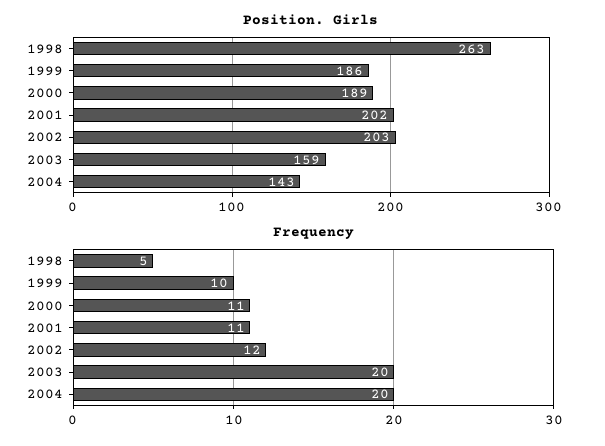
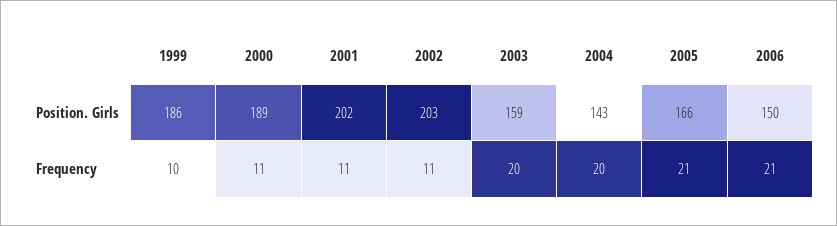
Position. Girls, 1998: 263 -> none
Frequency, 1998: 5 -> none
Frequency, 2002: 12 -> 11
Position. Girls, 2005: none -> 166
Position. Girls, 2006: none -> 150
Frequency, 2005: none -> 21
Frequency, 2006: none -> 21

